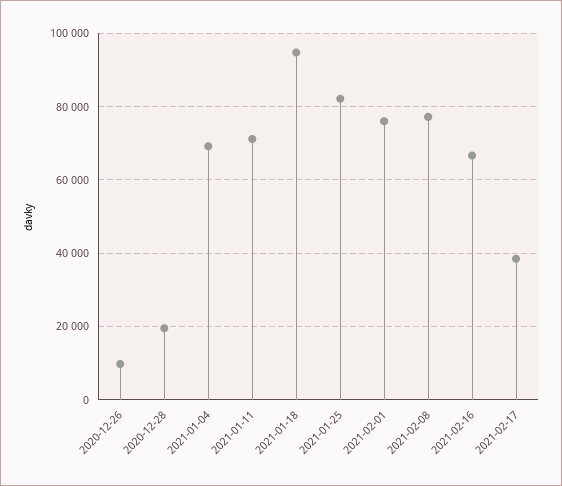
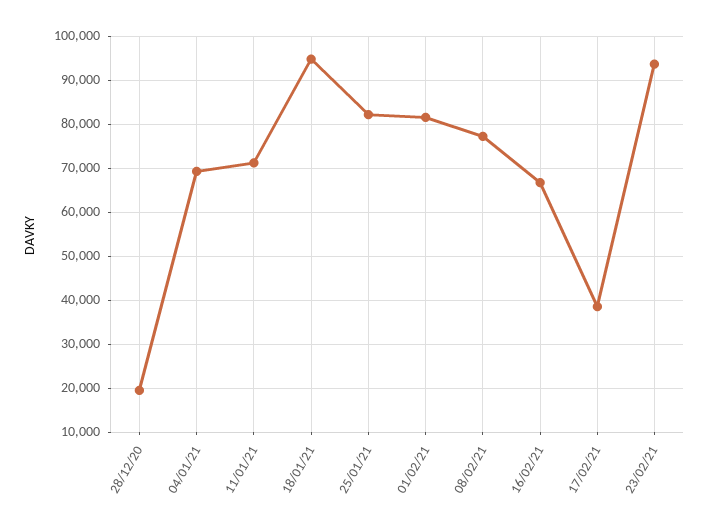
2020-12-26: 10000 -> none
2021-02-01: 76000 -> 82000
23/02/21: none -> 94000

